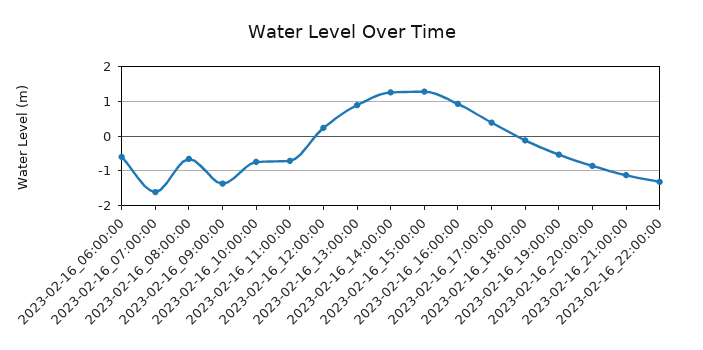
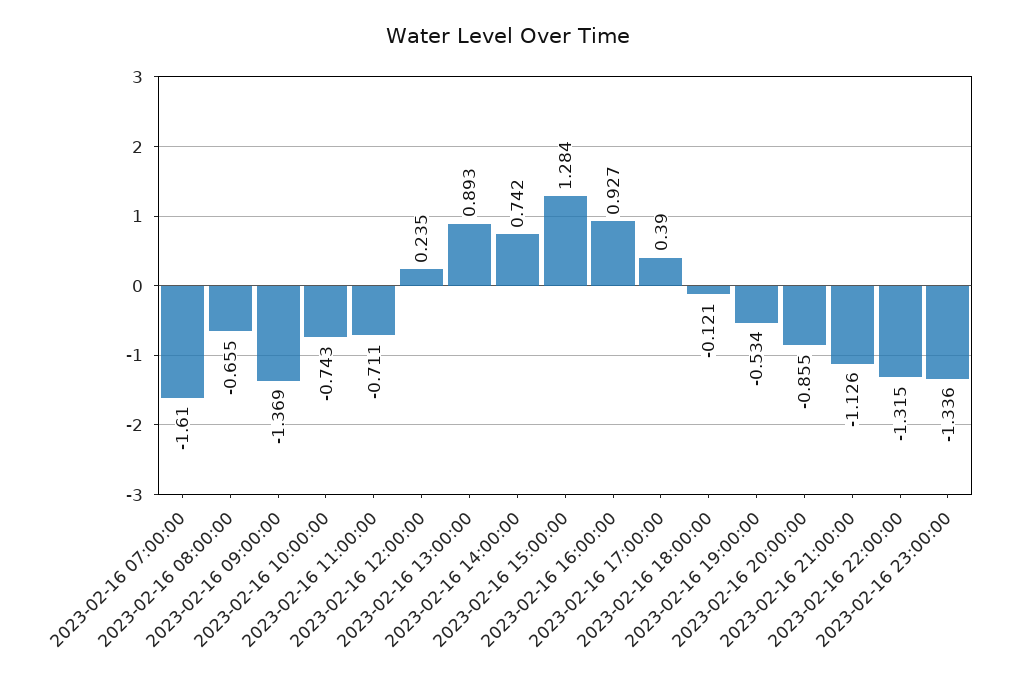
2023-02-16_06:00:00: -0.6 -> none
2023-02-16_14:00:00: 1.2 -> 0.742
2023-02-16 23:00:00: none -> -1.336

